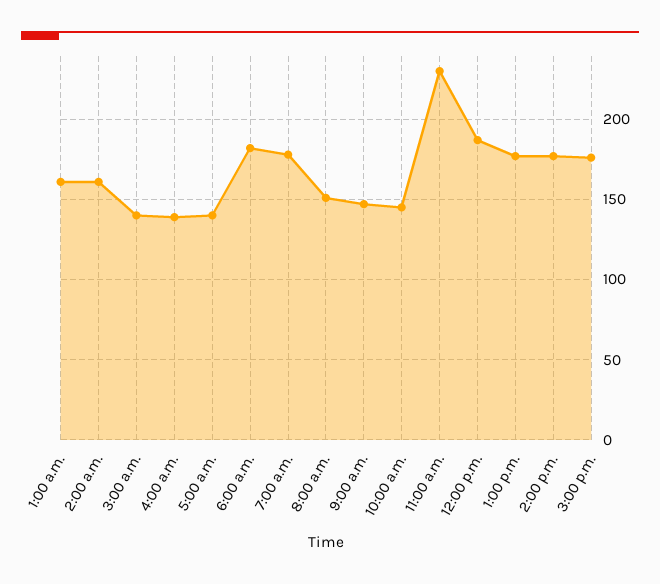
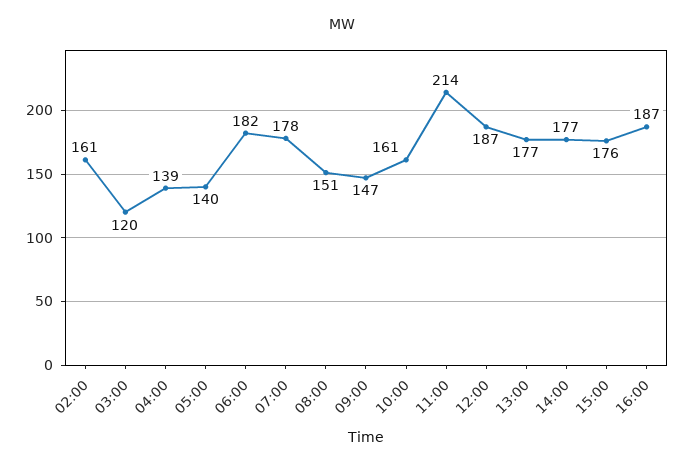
1:00 a.m.: 160 -> none
3:00 a.m.: 140 -> 120
10:00 a.m.: 145 -> 161
11:00 a.m.: 230 -> 214
16:00: none -> 187

